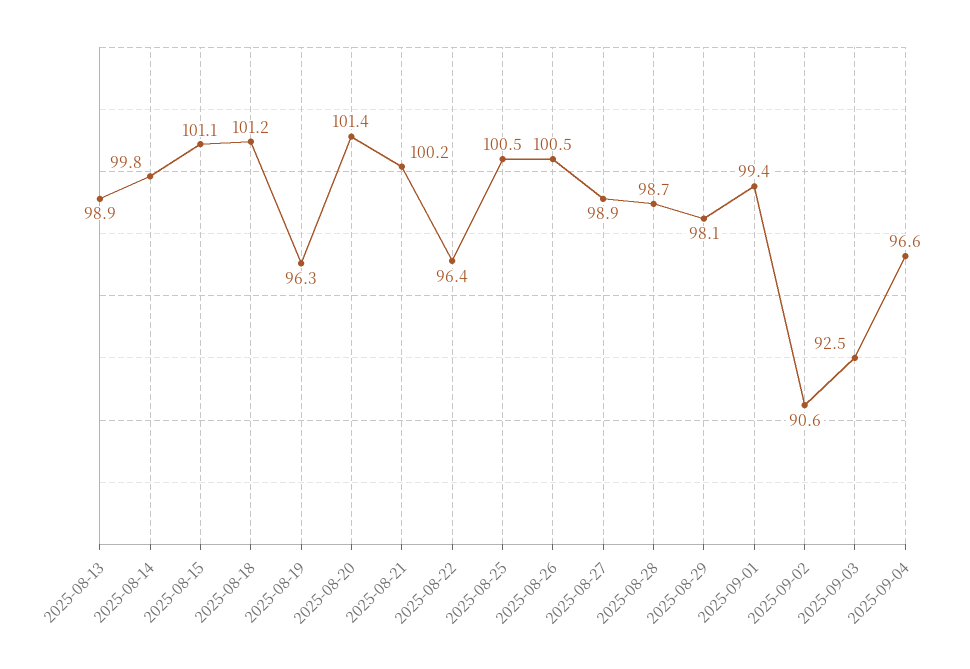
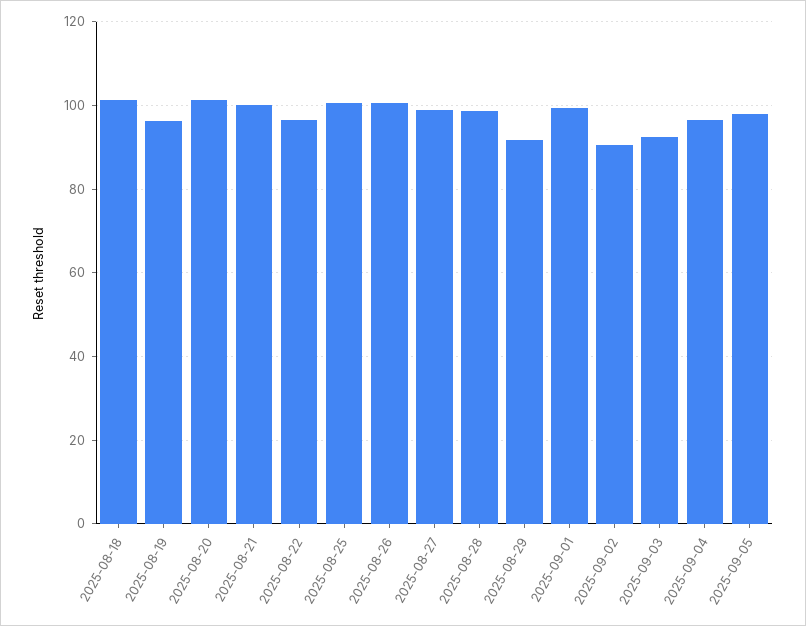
2025-08-13: 98.9 -> none
2025-08-14: 99.8 -> none
2025-08-15: 101.1 -> none
2025-08-29: 98.1 -> 92
2025-09-05: none -> 98

